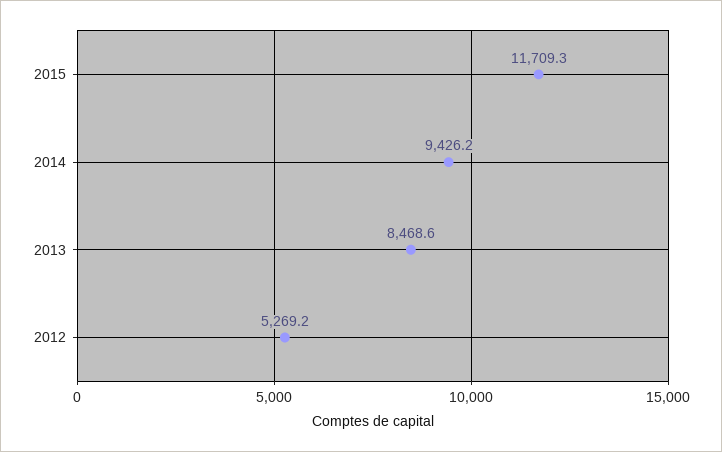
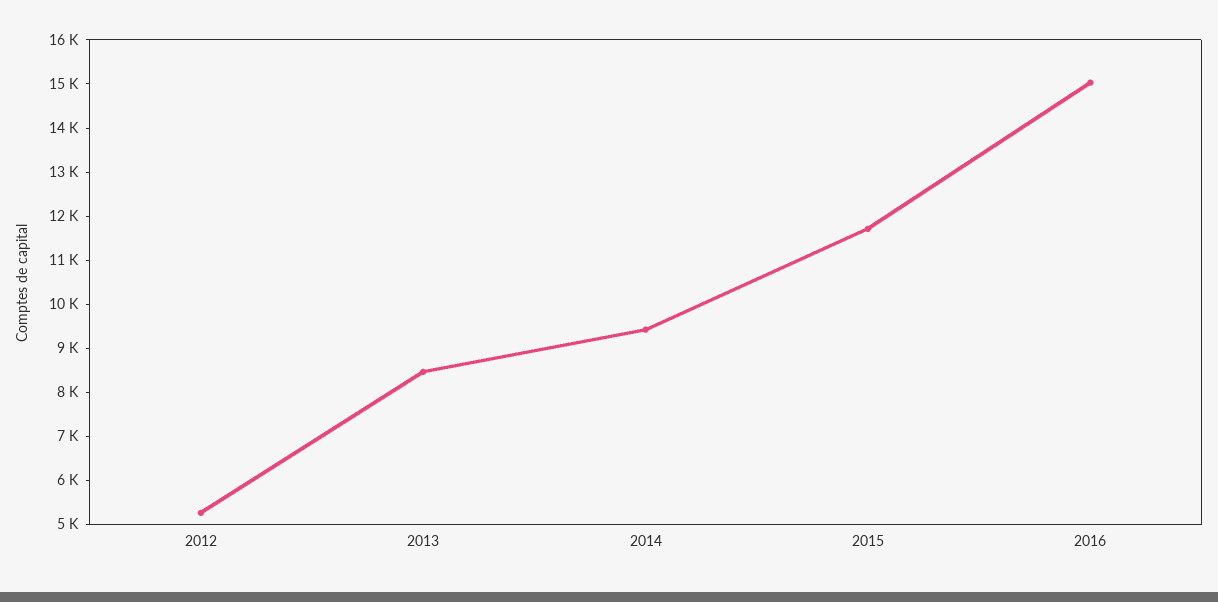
2016: none -> 15000

